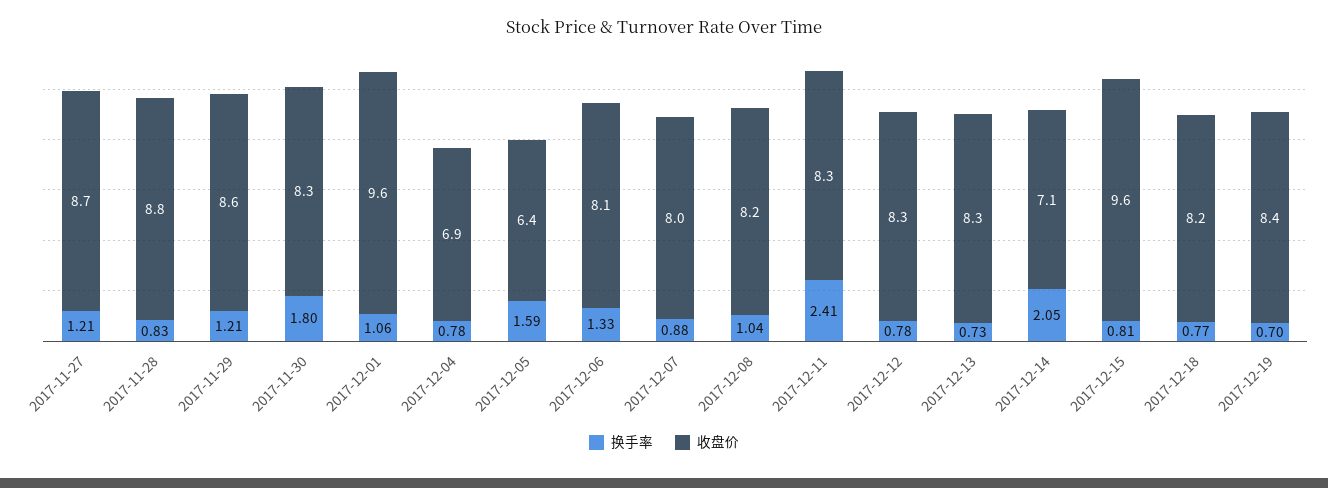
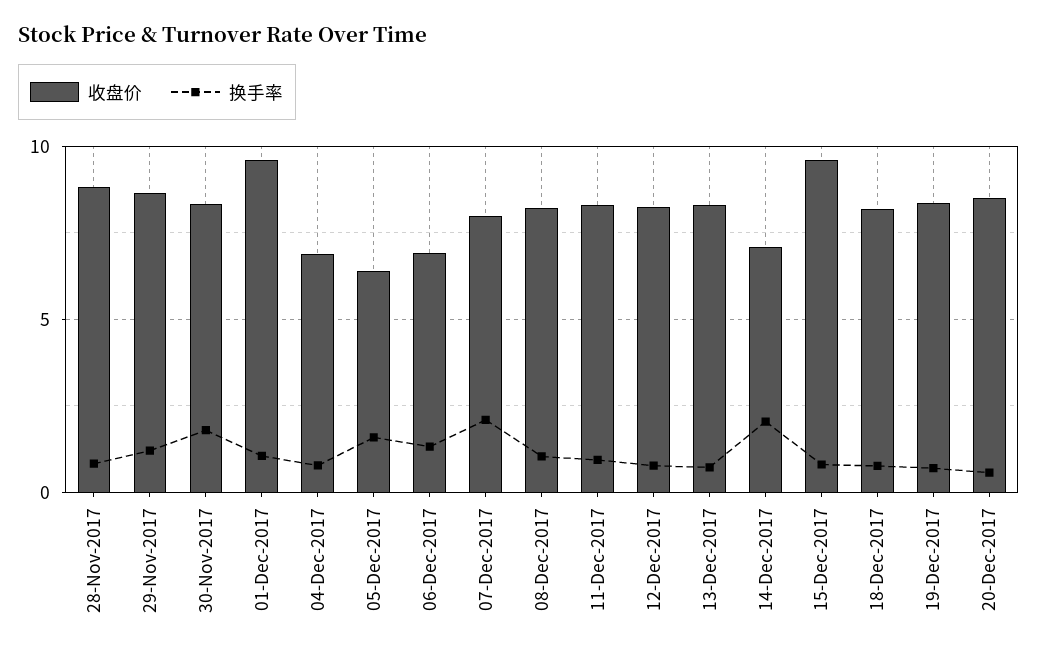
换手率, 2017-11-27: 1.21 -> none
收盘价, 2017-11-27: 8.7 -> none
收盘价, 2017-12-06: 8.1 -> 7
换手率, 2017-12-07: 0.88 -> 2
换手率, 2017-12-11: 2.41 -> 1
收盘价, 20-Dec-2017: none -> 8.5
换手率, 20-Dec-2017: none -> 0.5

